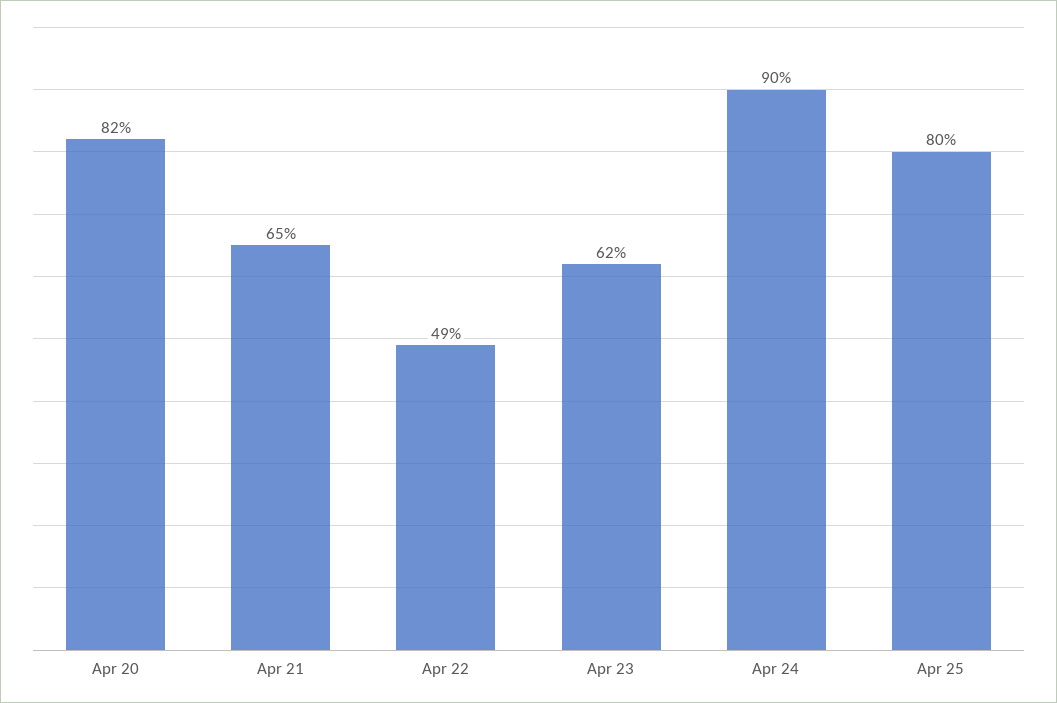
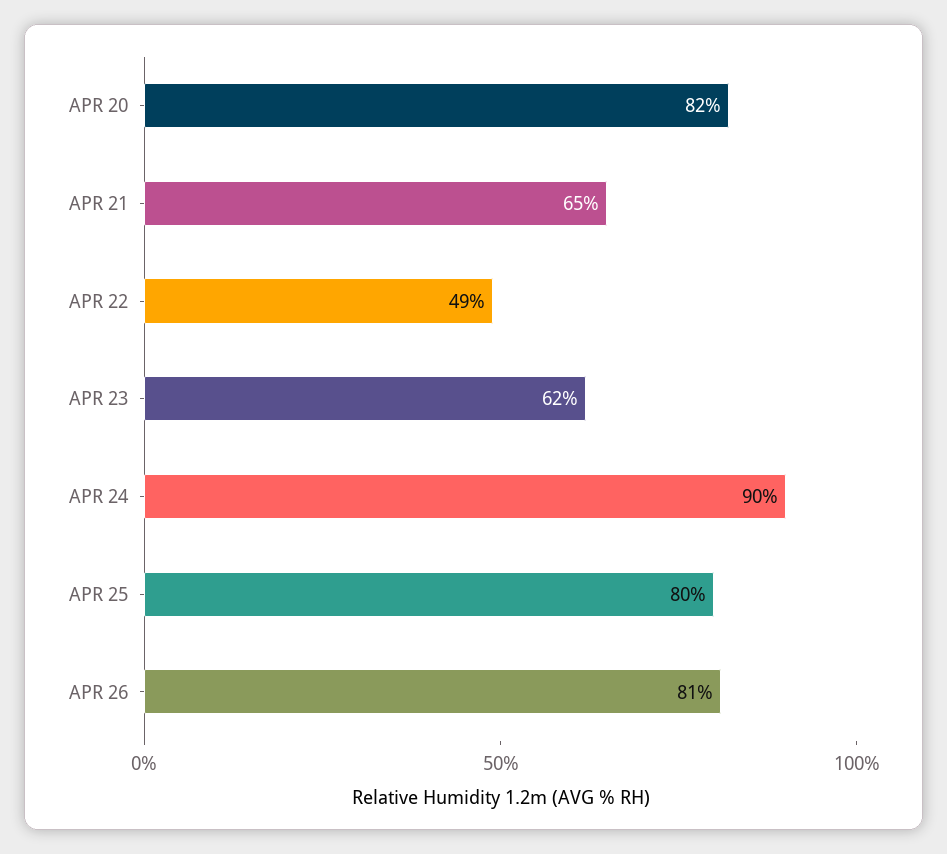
APR 26: none -> 81

